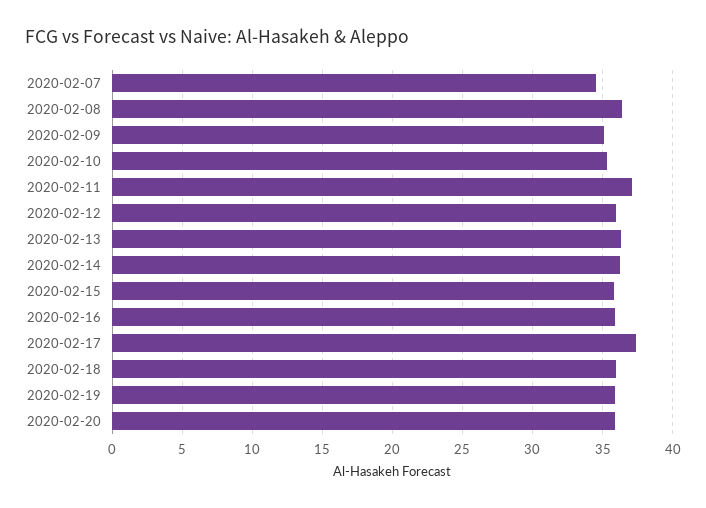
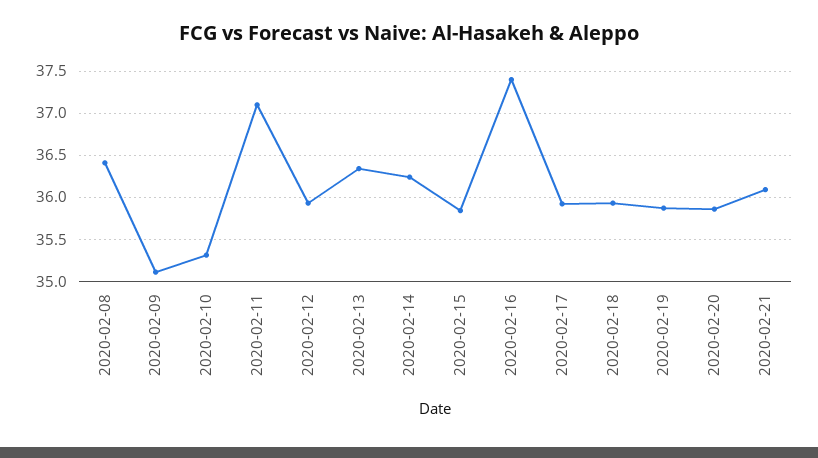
2020-02-07: 34.5 -> none
2020-02-16: 36 -> 37.4
2020-02-17: 37.5 -> 35.9
2020-02-21: none -> 36.1

